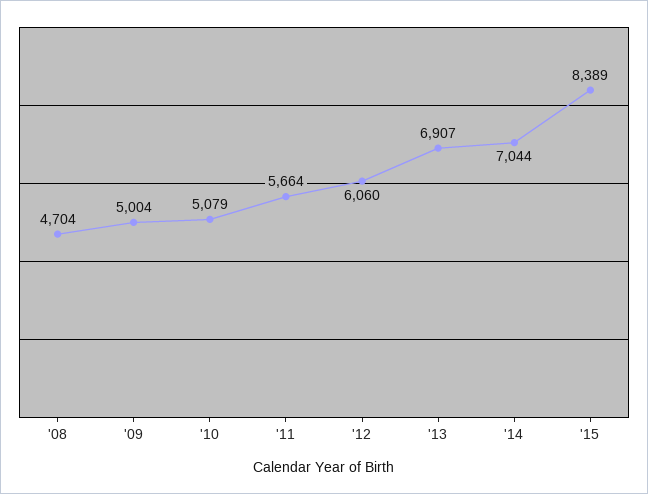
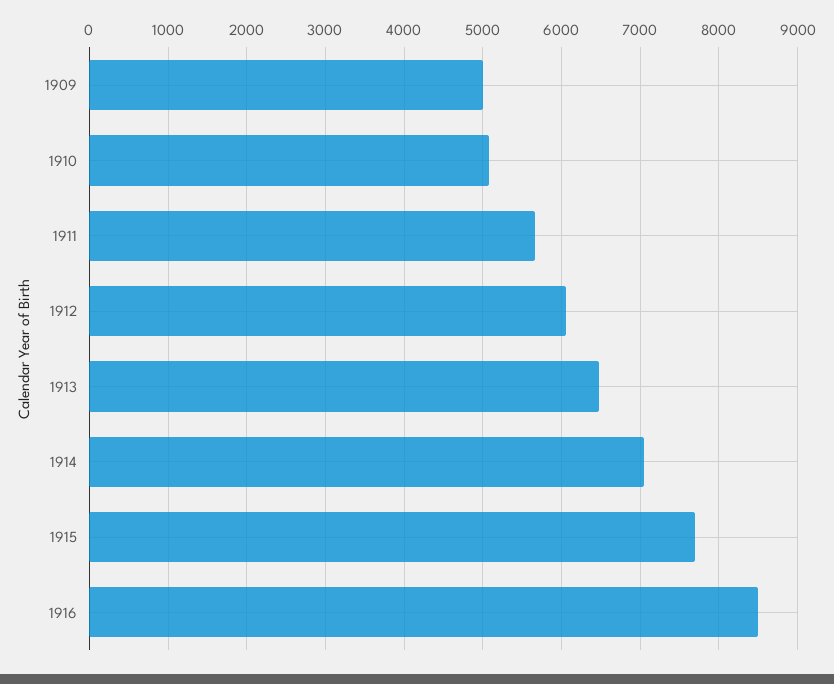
'08: 4704 -> none
'13: 6907 -> 6500
'15: 8389 -> 7700
1916: none -> 8500

